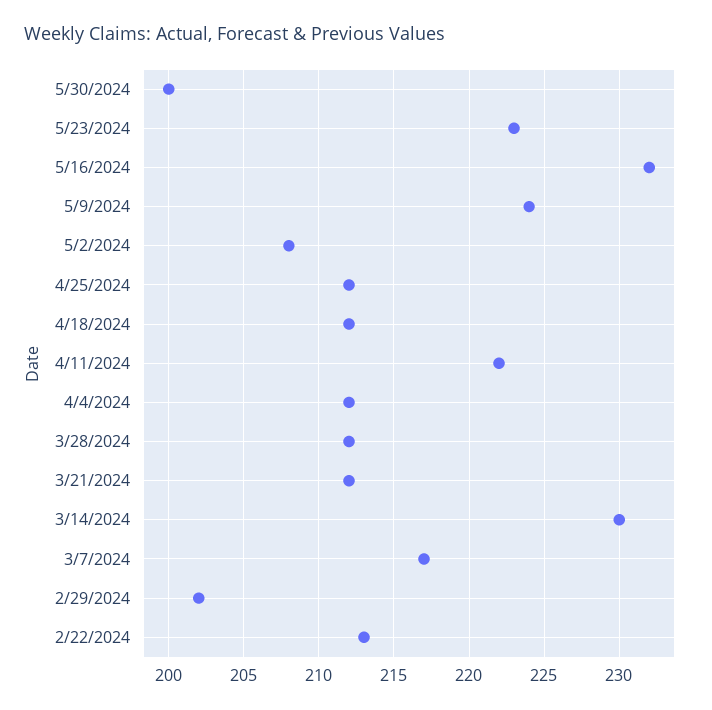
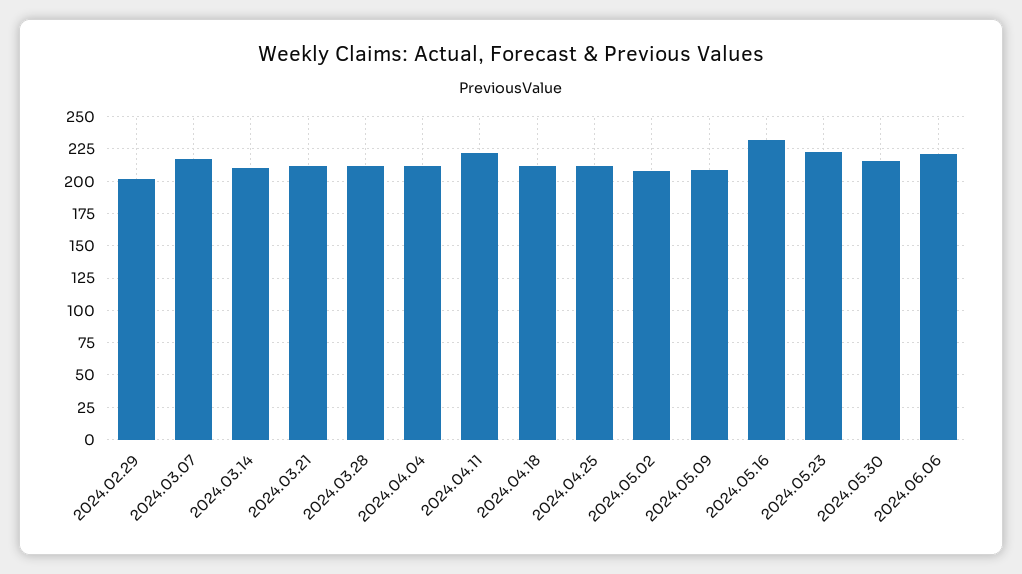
5/30/2024: 200 -> 215
5/9/2024: 224 -> 210
3/14/2024: 230 -> 210
2/22/2024: 213 -> none
2024.06.06: none -> 220

